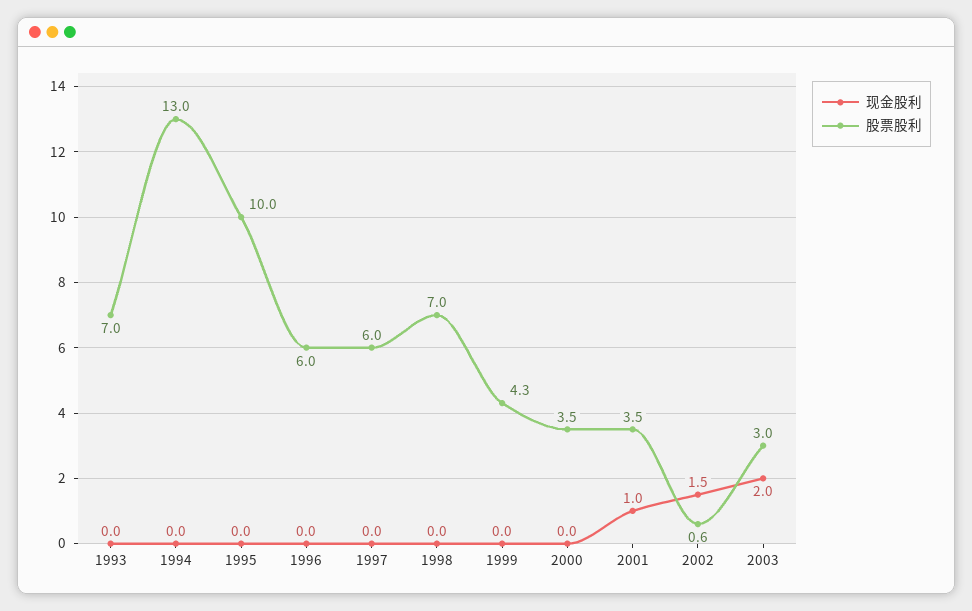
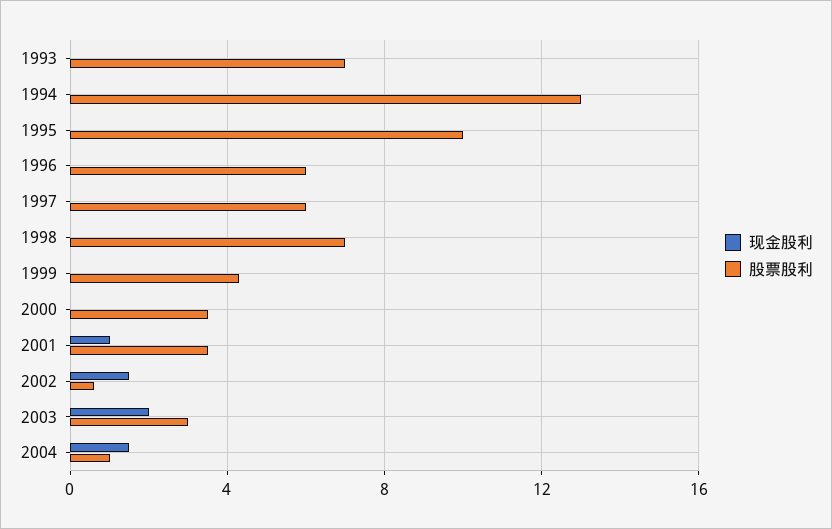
现金股利, 2004: none -> 1.5
股票股利, 2004: none -> 1

